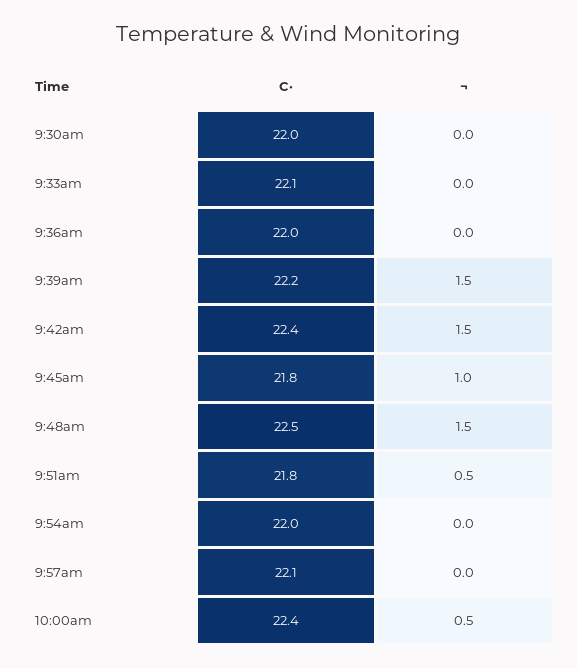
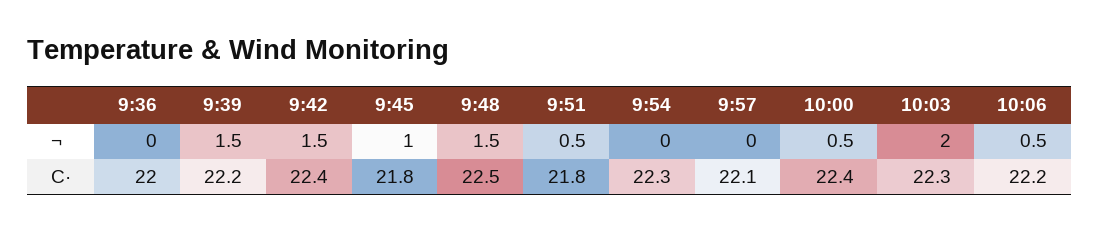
C·, 9:30am: 22 -> none
¬, 9:30am: 0 -> none
C·, 9:33am: 22.1 -> none
¬, 9:33am: 0 -> none
C·, 9:54am: 22 -> 22.3
¬, 10:03: none -> 2
¬, 10:06: none -> 0.5
C·, 10:03: none -> 22.3
C·, 10:06: none -> 22.2

